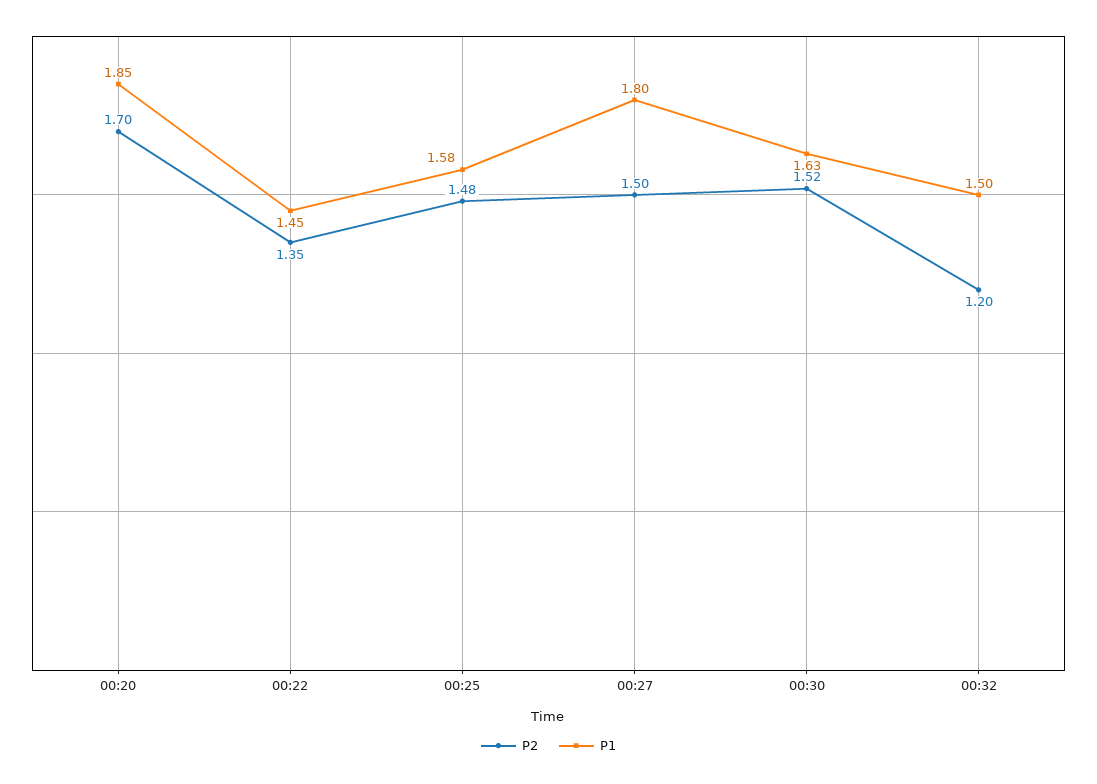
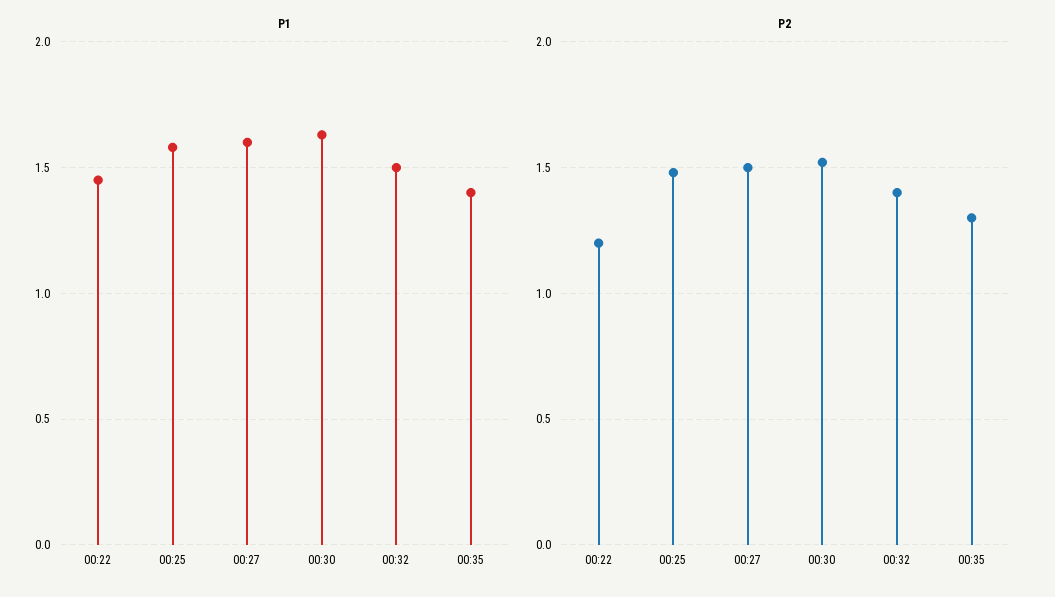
P2, 00:20: 1.7 -> none
P1, 00:20: 1.85 -> none
P2, 00:22: 1.35 -> 1.2
P1, 00:27: 1.8 -> 1.6
P2, 00:32: 1.2 -> 1.4
P1, 00:35: none -> 1.4
P2, 00:35: none -> 1.3

